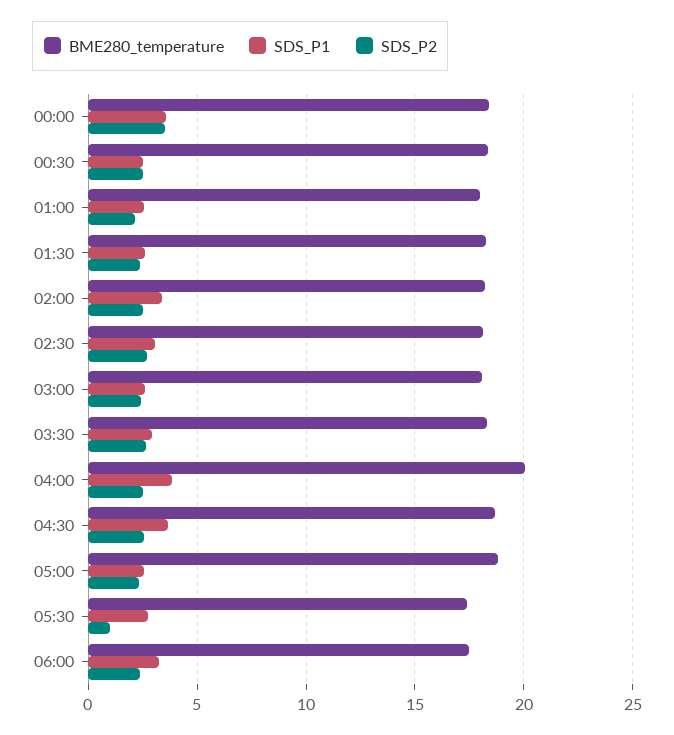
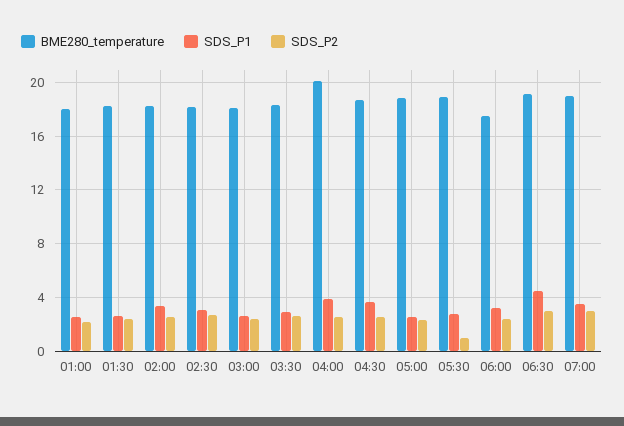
BME280_temperature, 00:00: 18.5 -> none
SDS_P1, 00:00: 3.5 -> none
SDS_P2, 00:00: 3.5 -> none
BME280_temperature, 00:30: 18.5 -> none
SDS_P1, 00:30: 2.5 -> none
SDS_P2, 00:30: 2.5 -> none
BME280_temperature, 05:30: 17.5 -> 19
BME280_temperature, 06:30: none -> 19
SDS_P1, 06:30: none -> 4.5
SDS_P2, 06:30: none -> 3
BME280_temperature, 07:00: none -> 19
SDS_P1, 07:00: none -> 3.5
SDS_P2, 07:00: none -> 3

